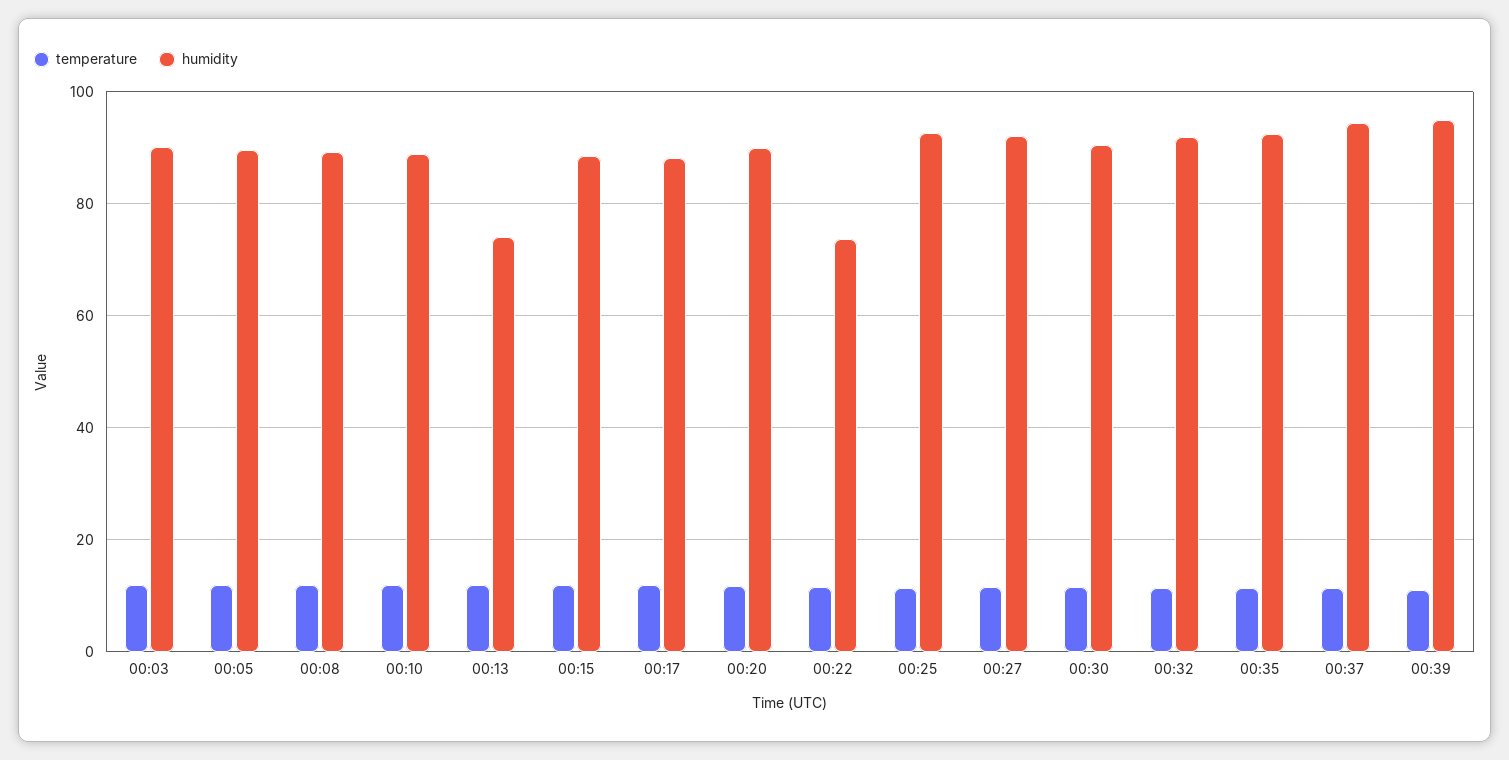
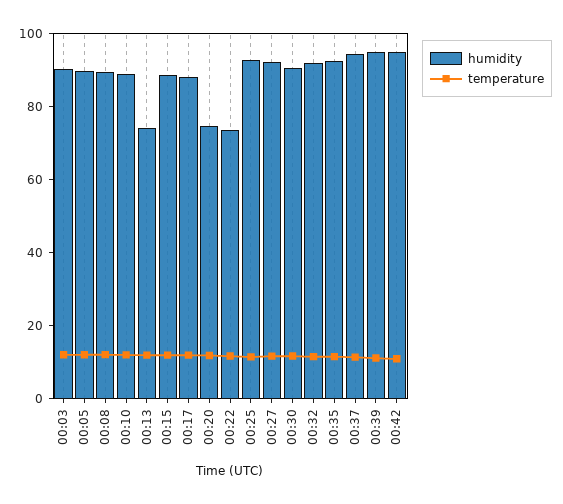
humidity, 00:20: 90 -> 75
humidity, 00:42: none -> 95
temperature, 00:42: none -> 10

